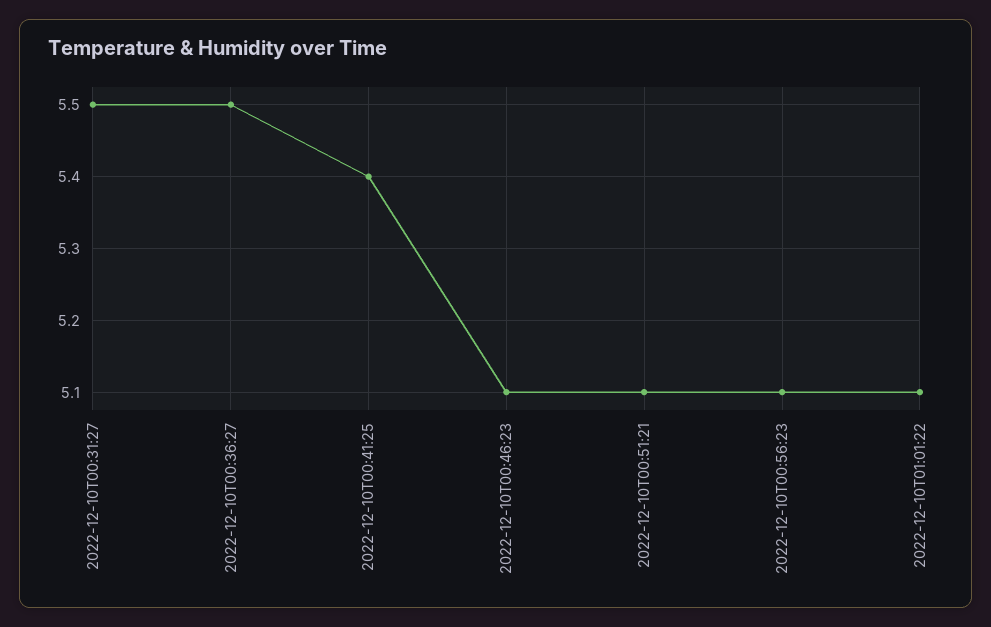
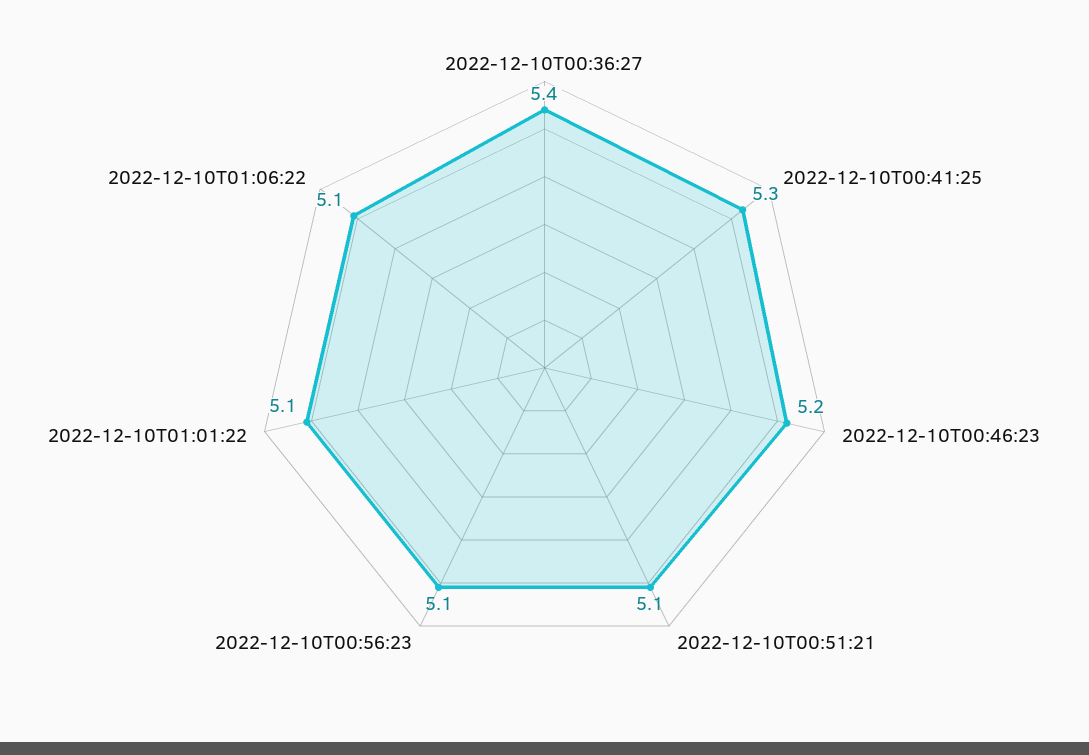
2022-12-10T00:31:27: 5.5 -> none
2022-12-10T00:36:27: 5.5 -> 5.4
2022-12-10T00:41:25: 5.4 -> 5.3
2022-12-10T00:46:23: 5.1 -> 5.2
2022-12-10T01:06:22: none -> 5.1

